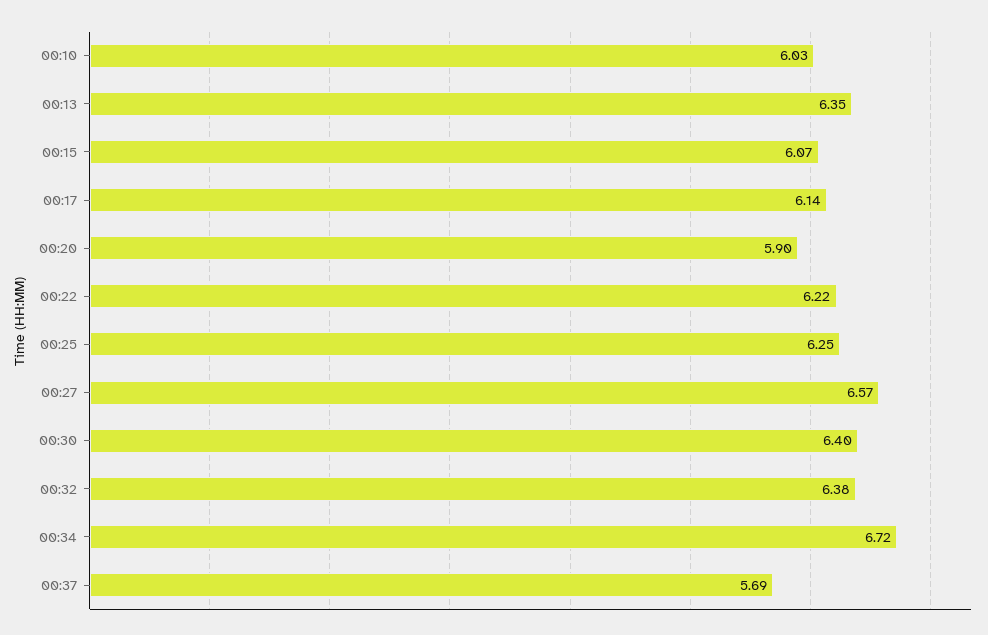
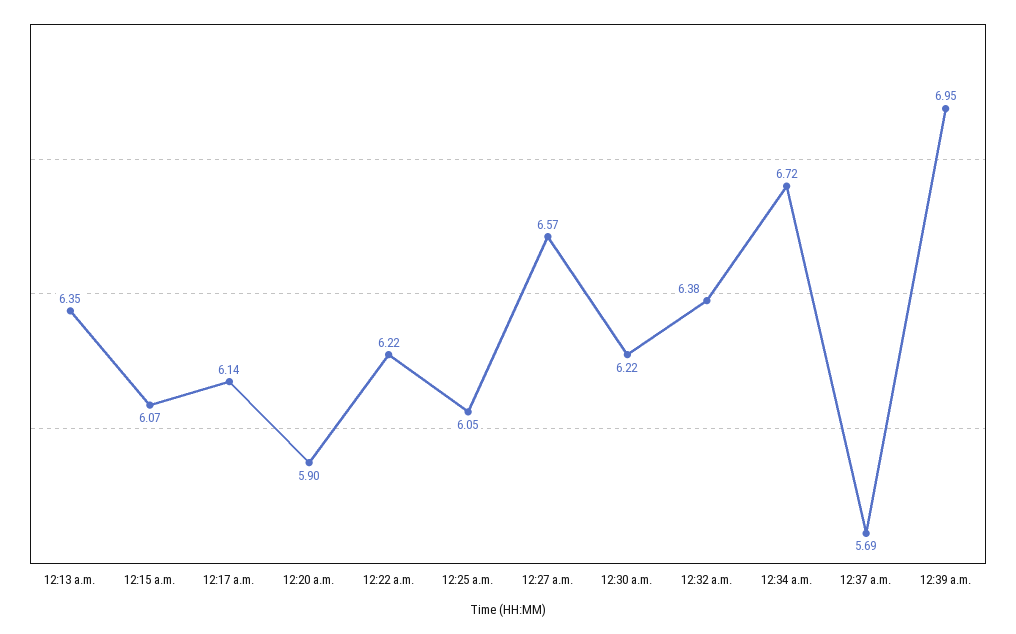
00:10: 6.03 -> none
00:25: 6.25 -> 6.05
00:30: 6.4 -> 6.22
12:39 a.m.: none -> 6.95

